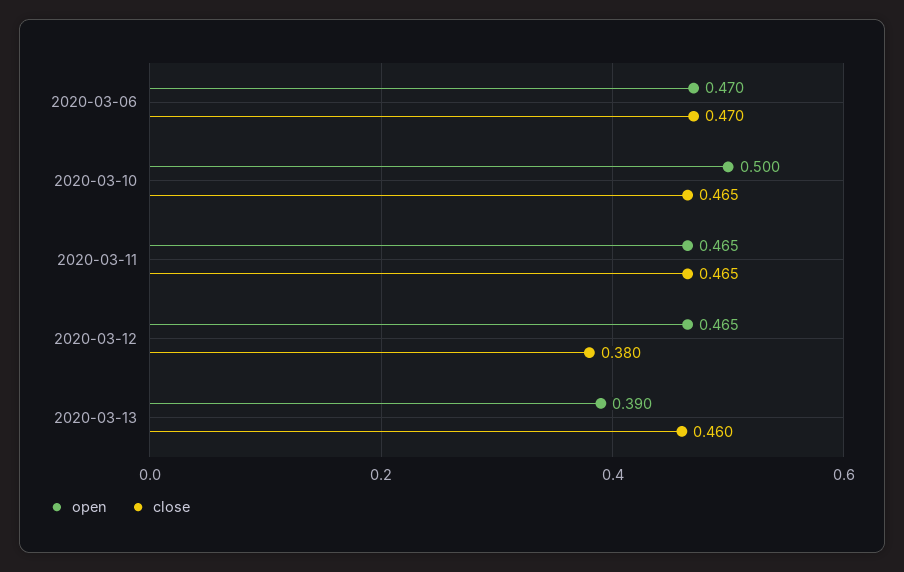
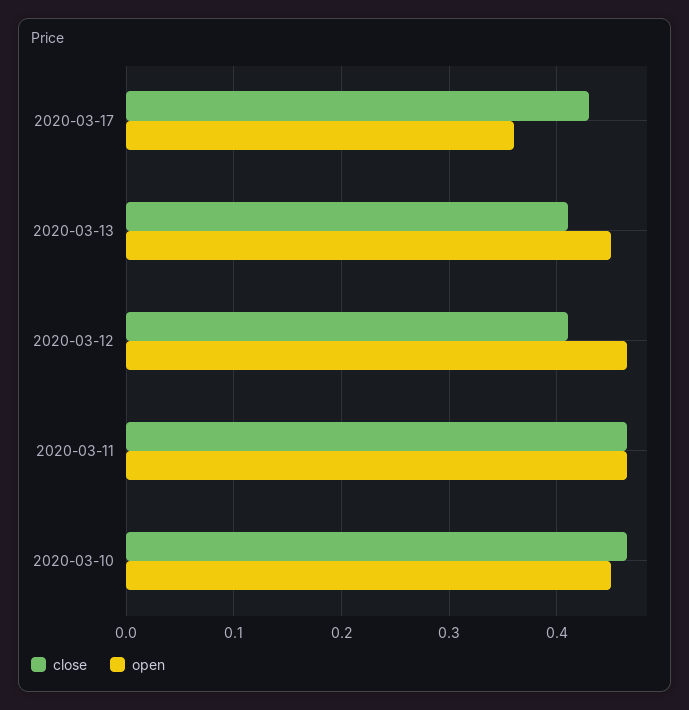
open, 2020-03-06: 0.47 -> none
close, 2020-03-06: 0.47 -> none
open, 2020-03-10: 0.5 -> 0.45
close, 2020-03-12: 0.38 -> 0.41
open, 2020-03-13: 0.39 -> 0.45
close, 2020-03-13: 0.46 -> 0.41
close, 2020-03-17: none -> 0.43
open, 2020-03-17: none -> 0.36

